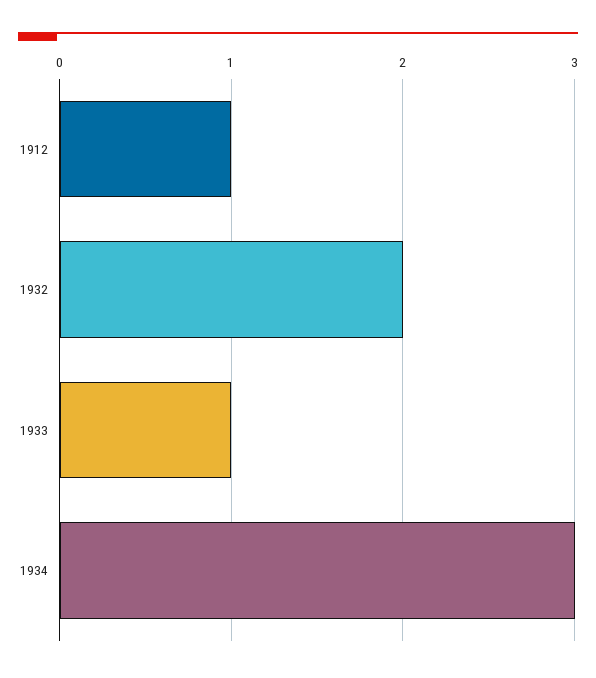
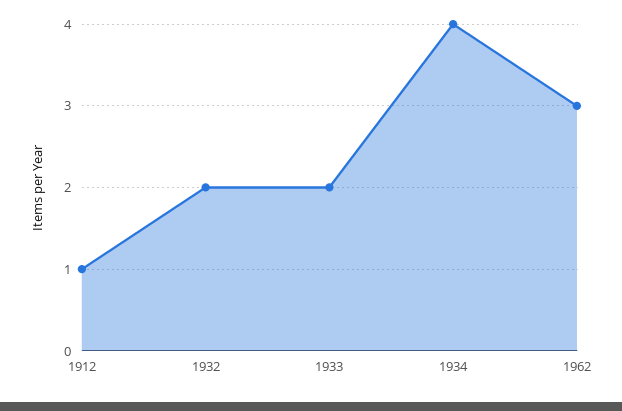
1933: 1 -> 2
1934: 3 -> 4
1962: none -> 3

